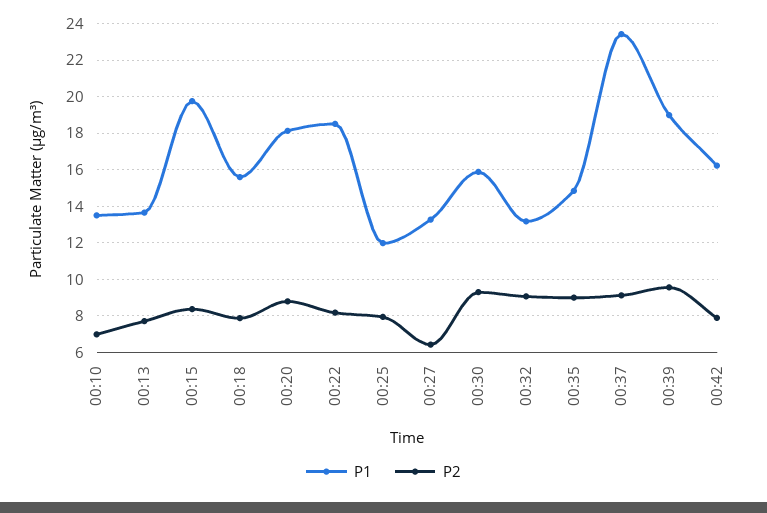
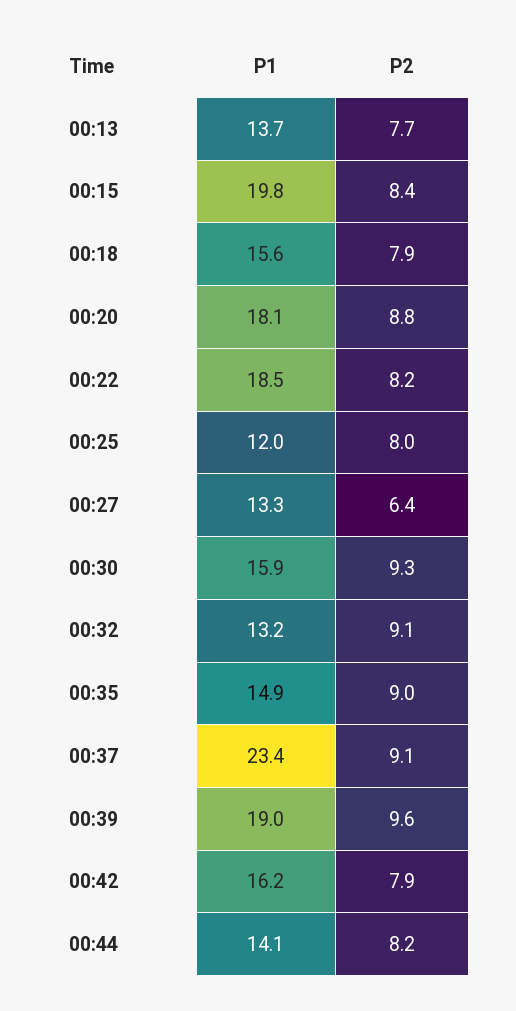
P1, 00:10: 13.5 -> none
P2, 00:10: 7 -> none
P1, 00:44: none -> 14.1
P2, 00:44: none -> 8.2

